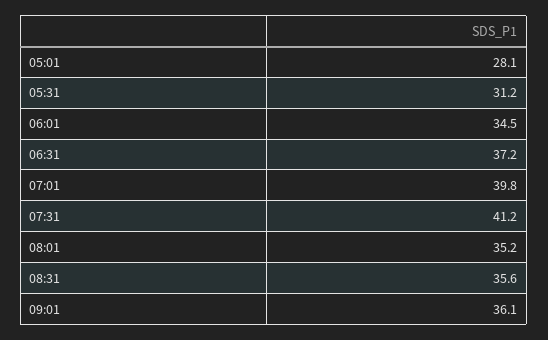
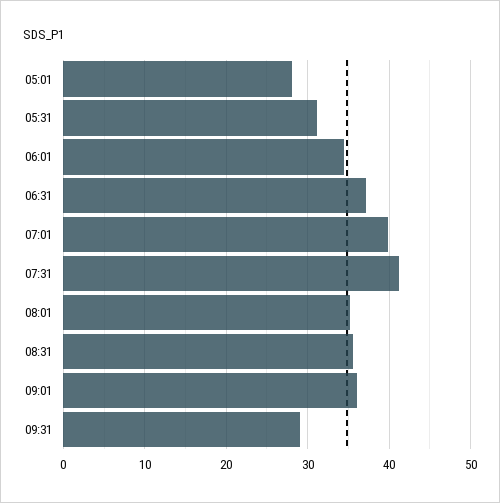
09:31: none -> 29

